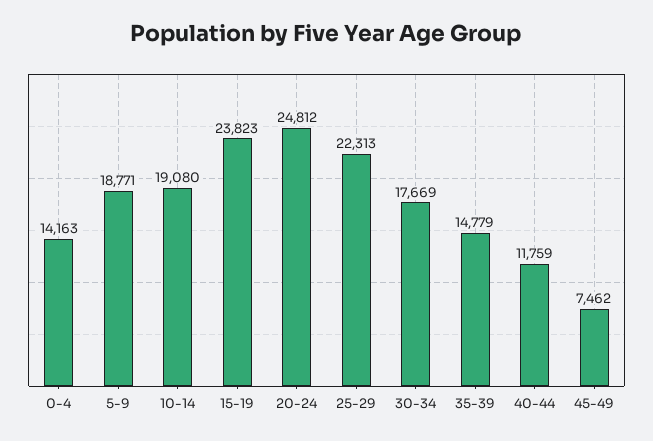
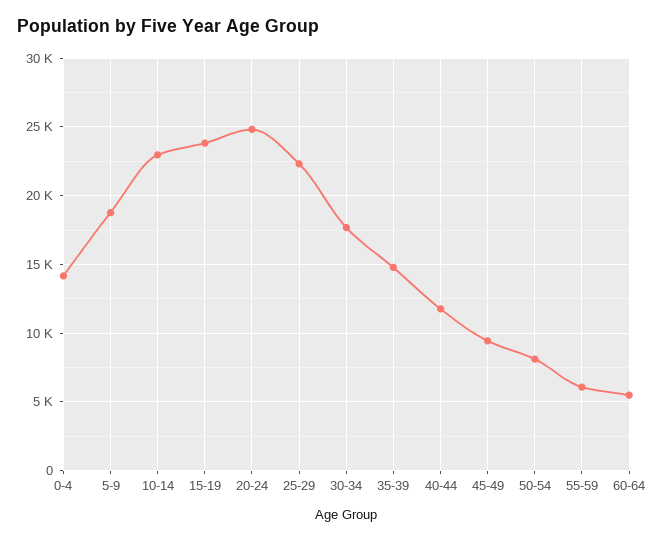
10-14: 19080 -> 23000
45-49: 7462 -> 9500
50-54: none -> 8000
55-59: none -> 6000
60-64: none -> 5500

